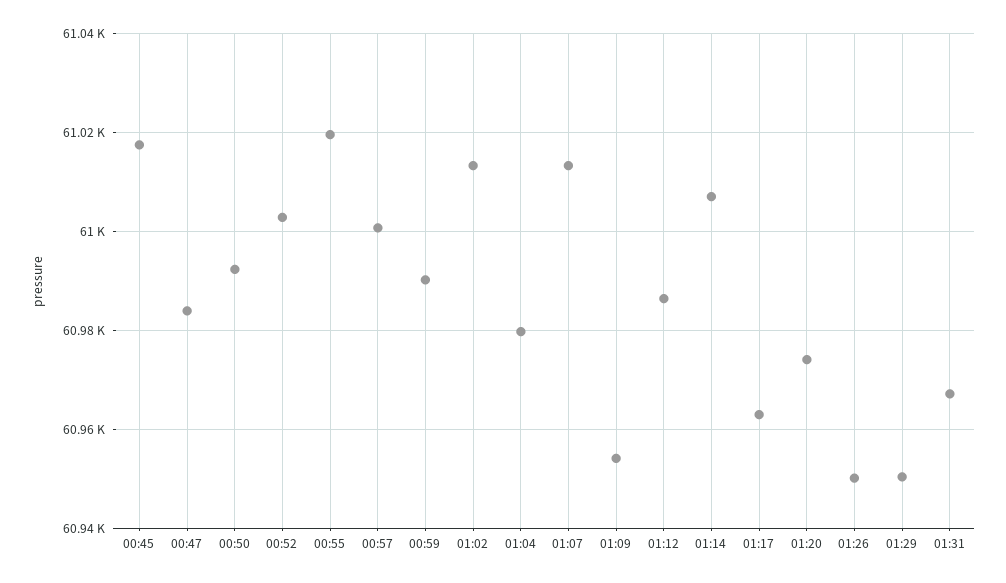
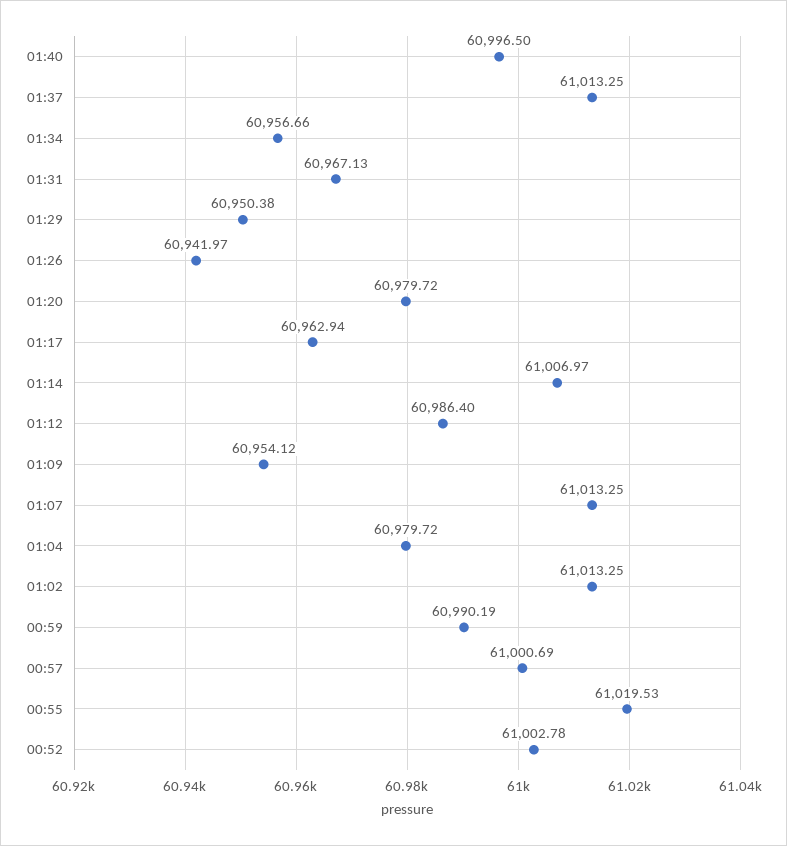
00:45: 61018 -> none
00:47: 60984 -> none
00:50: 60992 -> none
01:20: 60974 -> 60979.72
01:26: 60950 -> 60941.97
01:40: none -> 60996.5
01:37: none -> 61013.25
01:34: none -> 60956.66

